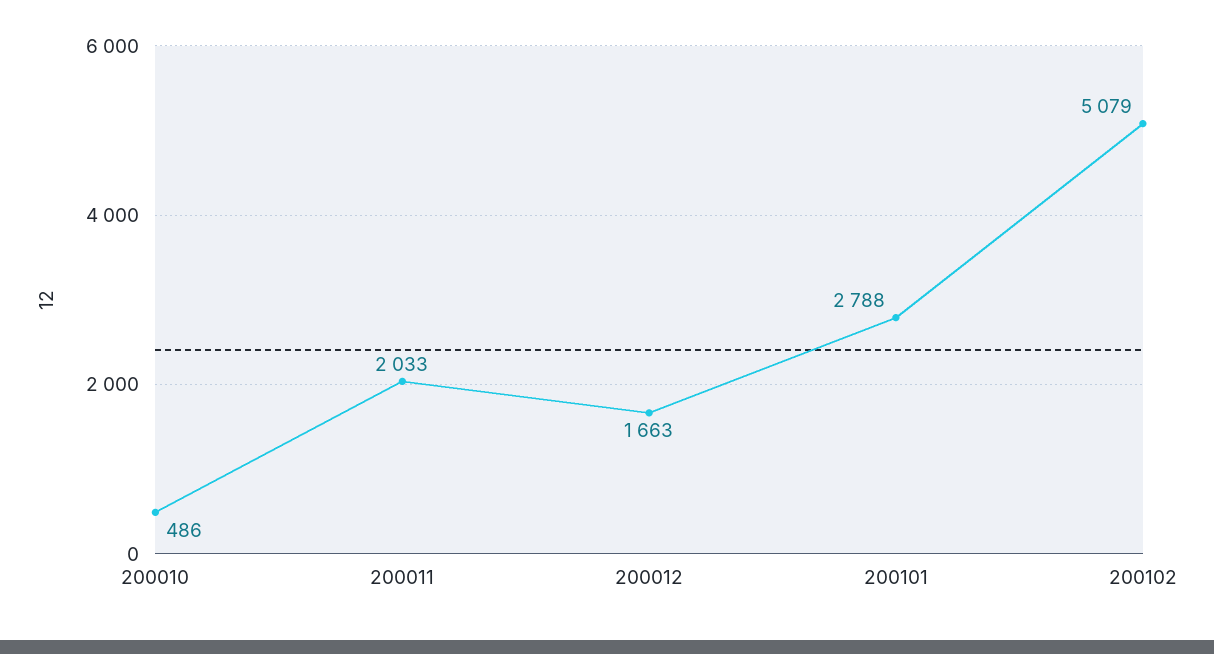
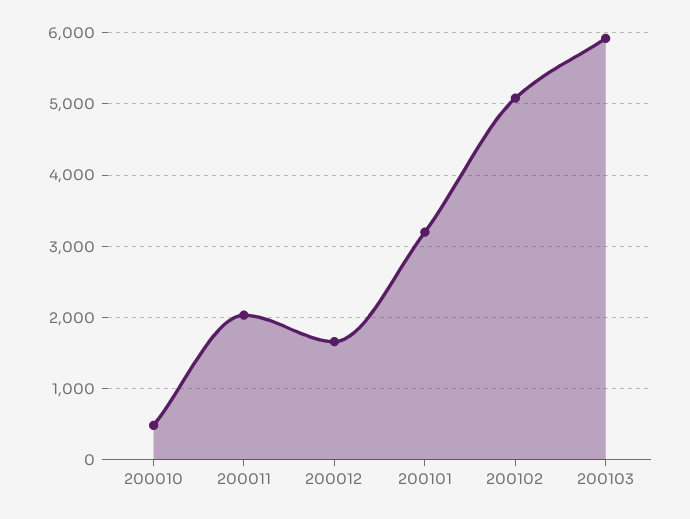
200101: 2788 -> 3200
200103: none -> 5900

